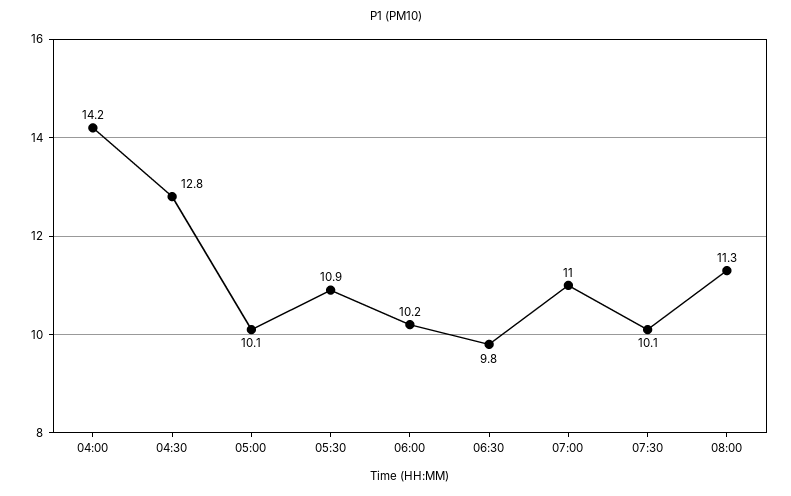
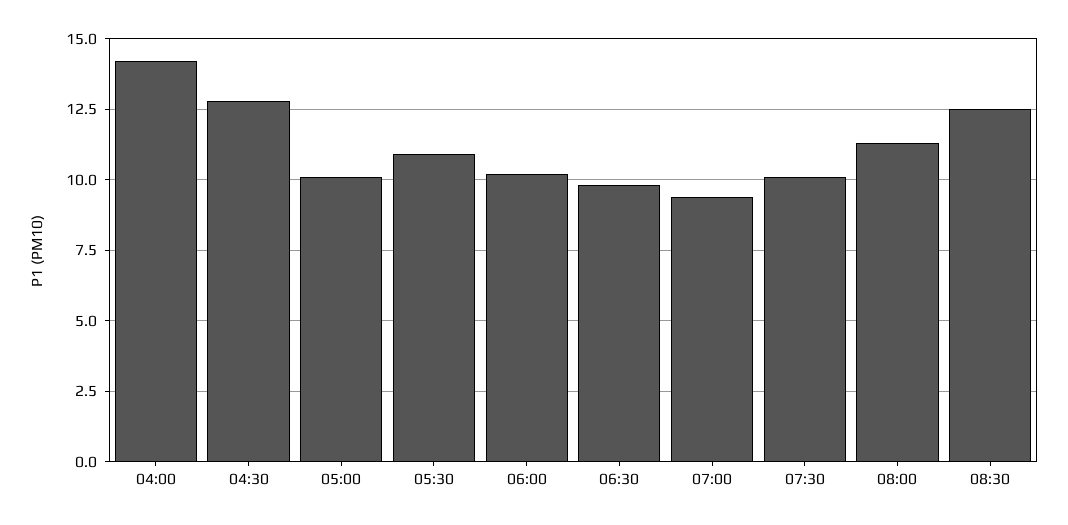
07:00: 11 -> 9.5
08:30: none -> 12.5

